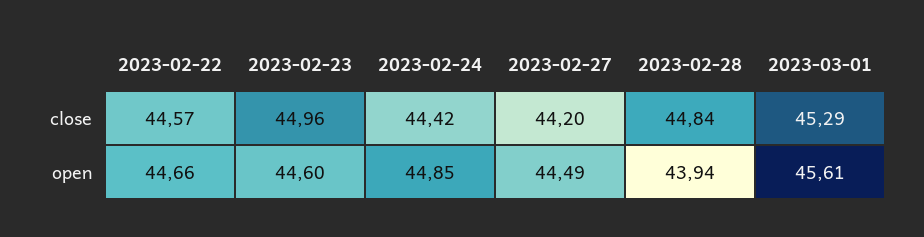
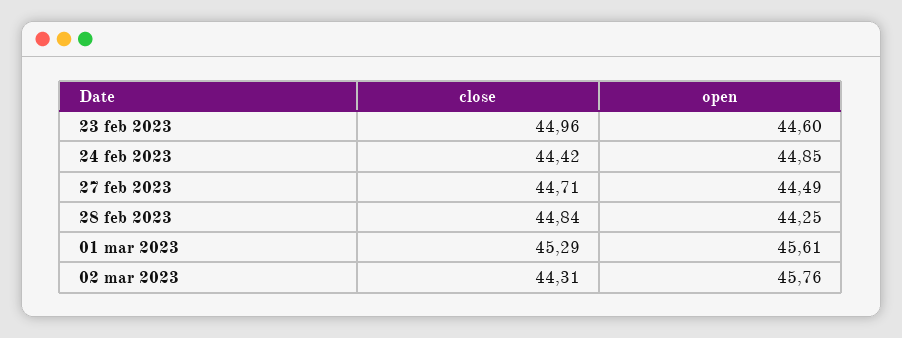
2023-02-22, close: 44.57 -> none
2023-02-27, close: 44.2 -> 44.71
2023-02-22, open: 44.66 -> none
2023-02-28, open: 43.94 -> 44.25
02 mar 2023, close: none -> 44.31
02 mar 2023, open: none -> 45.76

